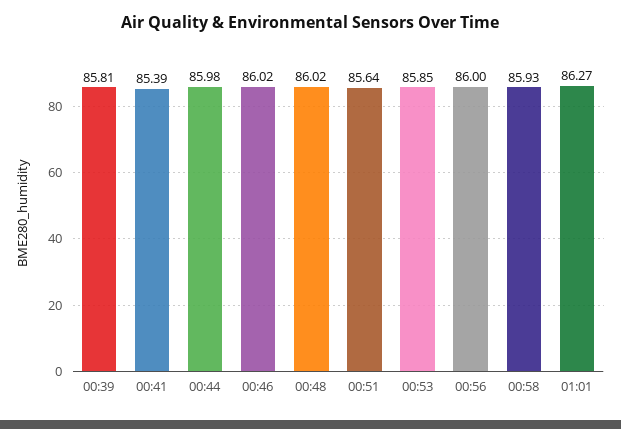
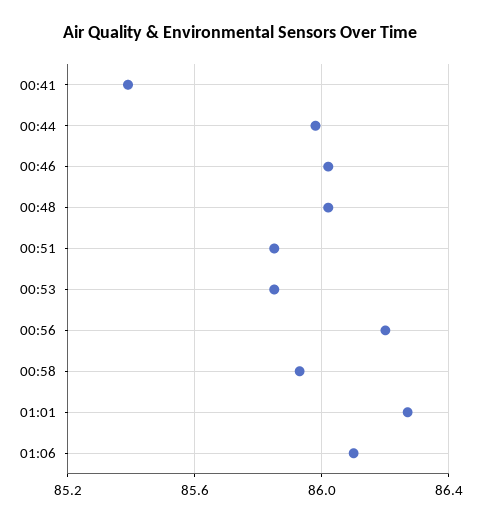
00:39: 85.81 -> none
00:51: 85.64 -> 85.85
00:56: 86 -> 86.2
01:06: none -> 86.1

